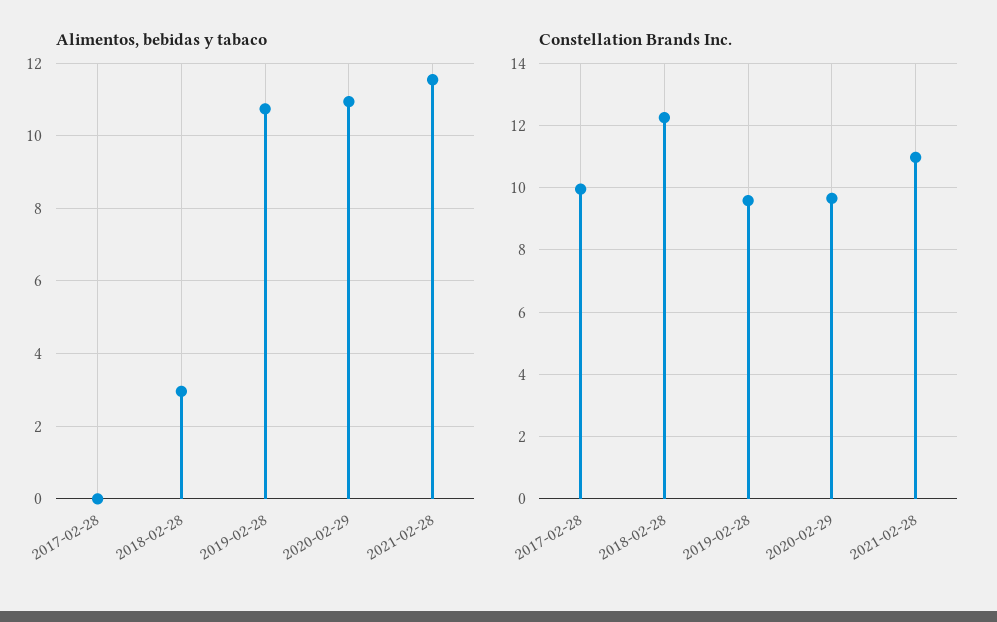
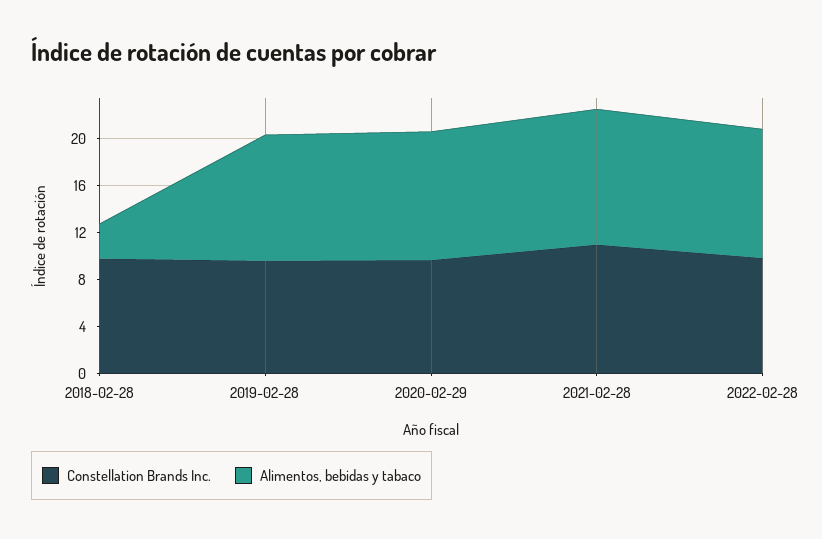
Alimentos, bebidas y tabaco, 2017-02-28: 0 -> none
Constellation Brands Inc., 2017-02-28: 10 -> none
Constellation Brands Inc., 2018-02-28: 12.2 -> 10
Constellation Brands Inc., 2022-02-28: none -> 10
Alimentos, bebidas y tabaco, 2022-02-28: none -> 11

